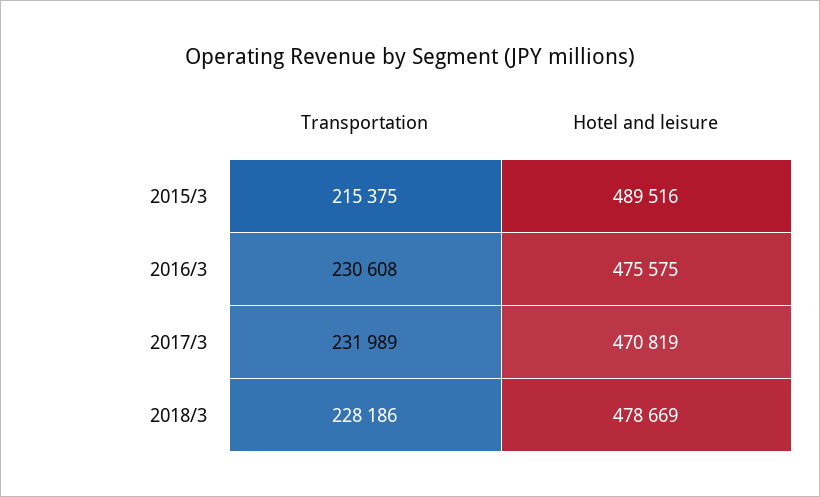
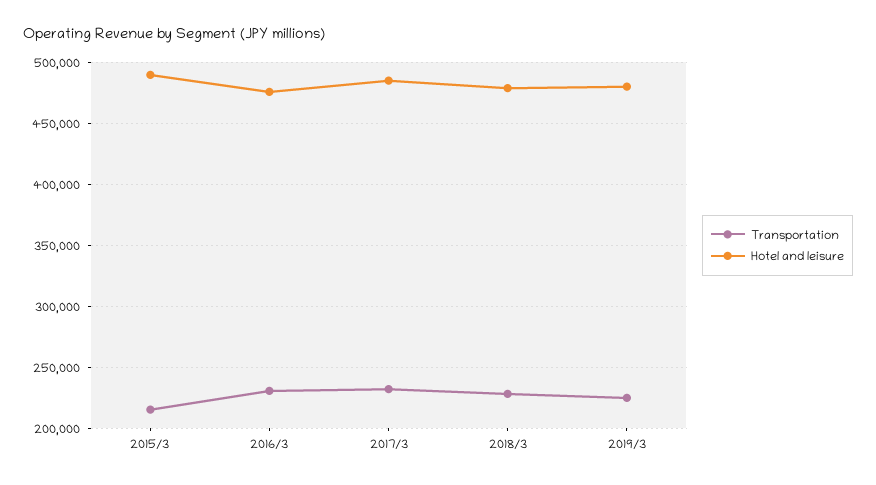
Hotel and leisure, 2017/3: 470819 -> 485000
Transportation, 2019/3: none -> 225000
Hotel and leisure, 2019/3: none -> 480000

